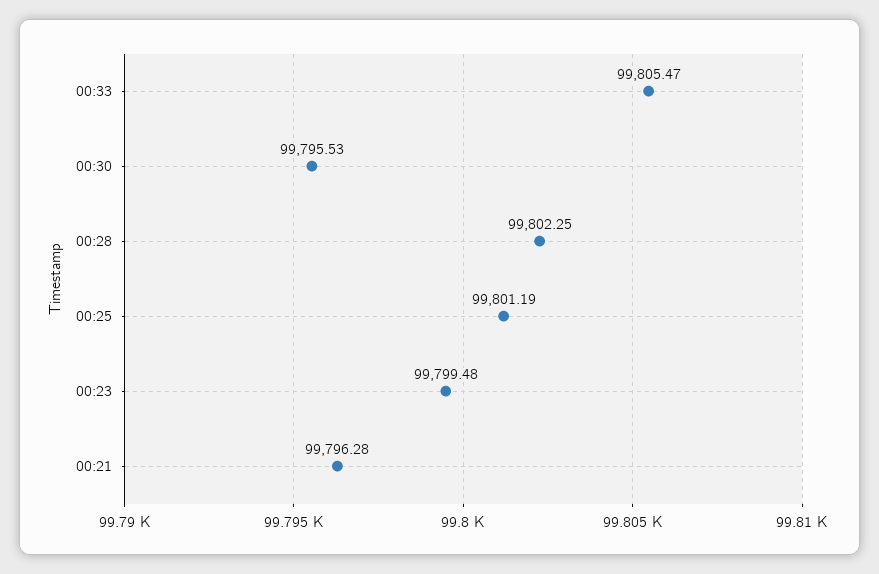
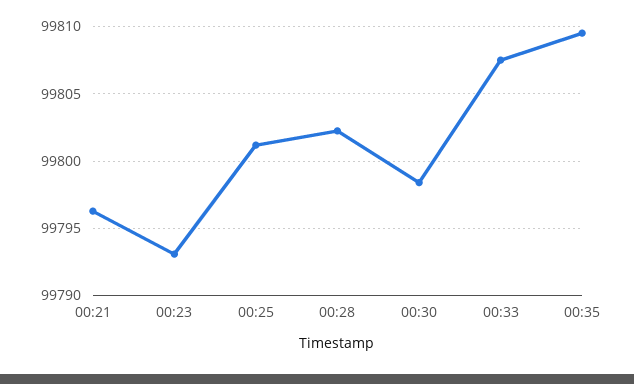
00:33: 99805.47 -> 99807.5
00:30: 99795.53 -> 99798.5
00:23: 99799.48 -> 99793
00:35: none -> 99809.5

